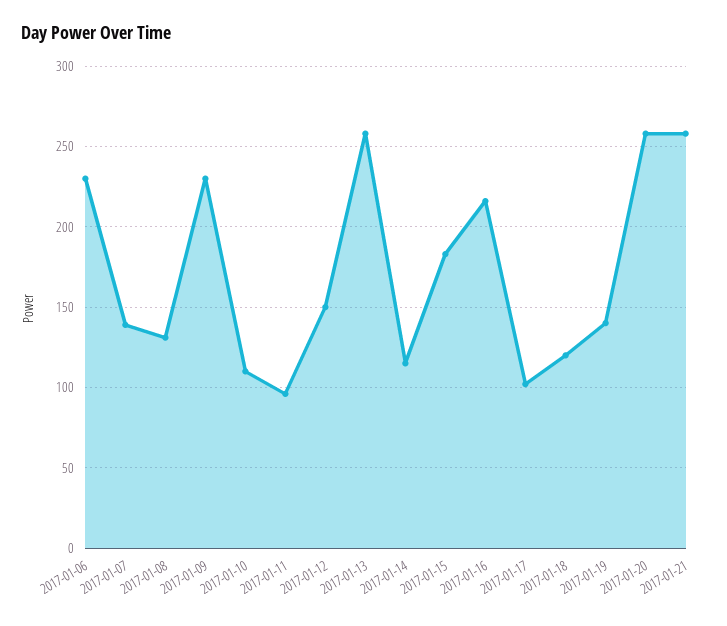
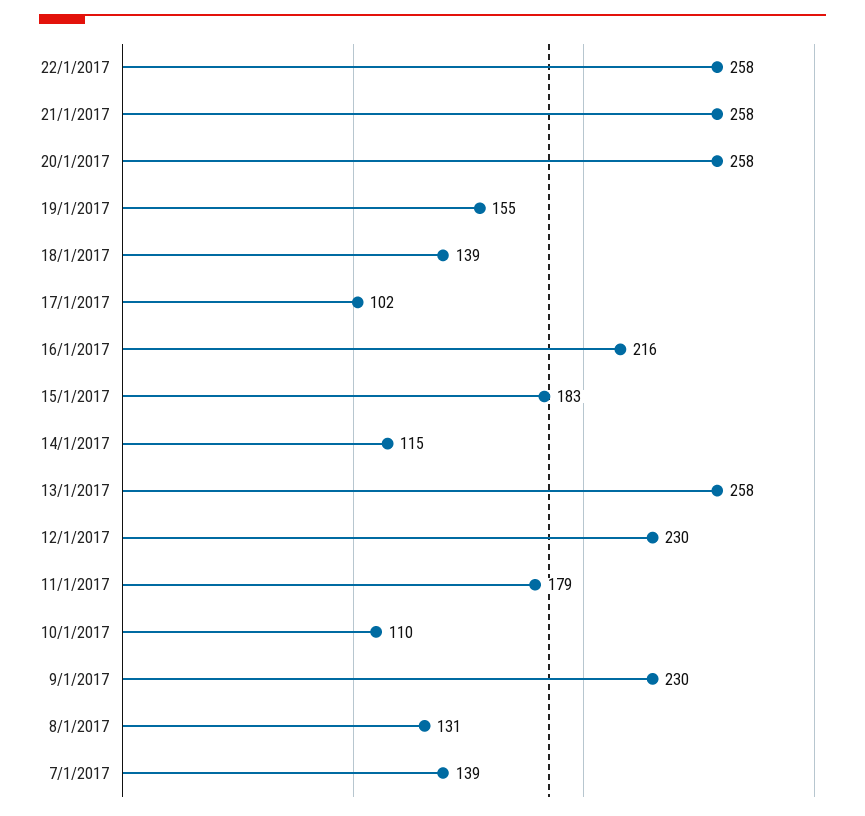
2017-01-06: 230 -> none
2017-01-11: 95 -> 179
2017-01-12: 150 -> 230
2017-01-18: 120 -> 139
2017-01-19: 140 -> 155
22/1/2017: none -> 258

